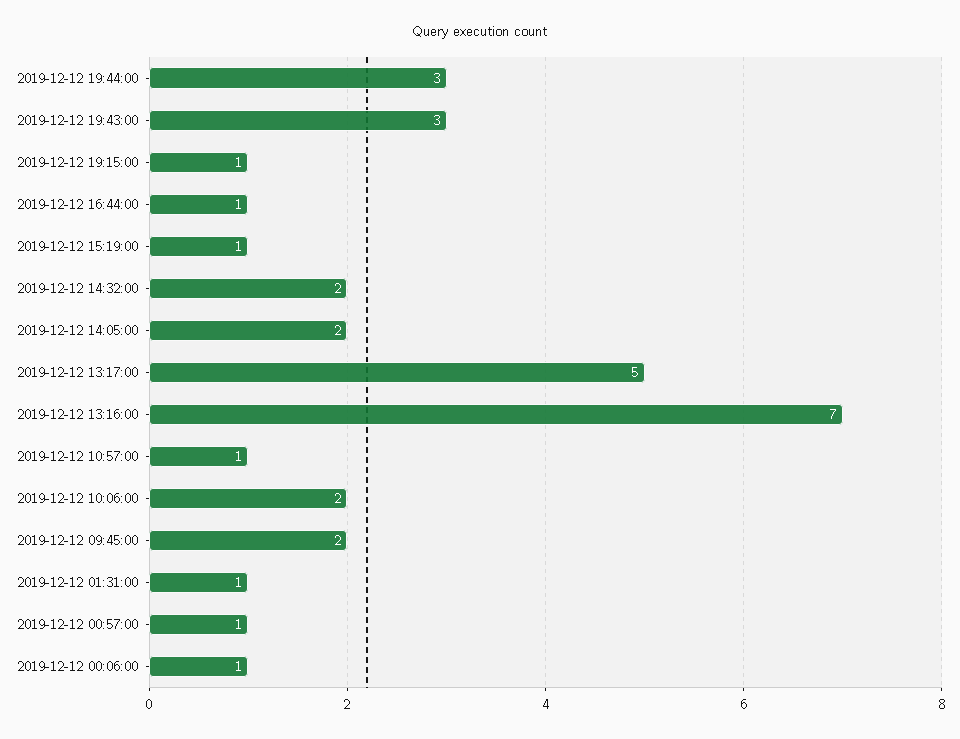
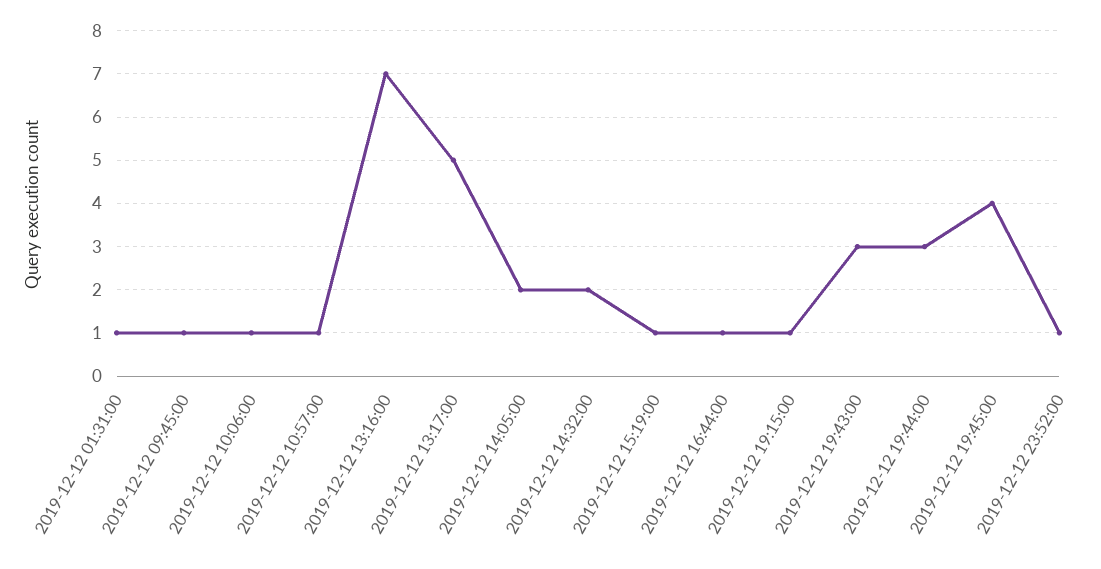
2019-12-12 10:06:00: 2 -> 1
2019-12-12 09:45:00: 2 -> 1
2019-12-12 00:57:00: 1 -> none
2019-12-12 00:06:00: 1 -> none
2019-12-12 19:45:00: none -> 4
2019-12-12 23:52:00: none -> 1

